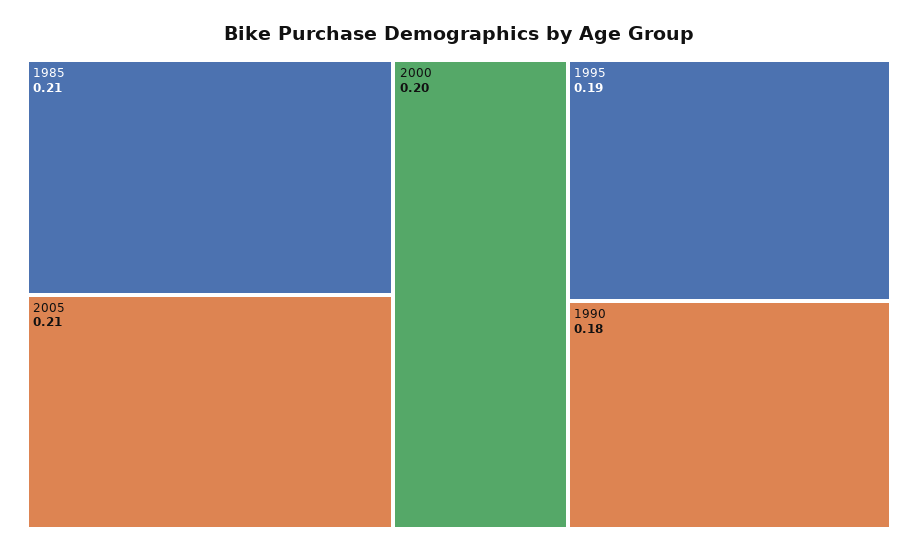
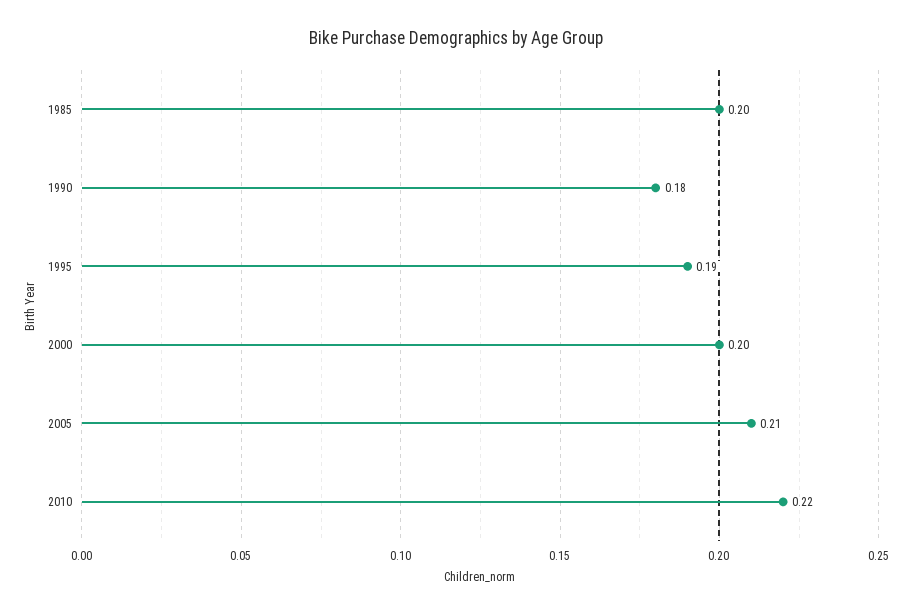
1985: 0.21 -> 0.2
2010: none -> 0.22

